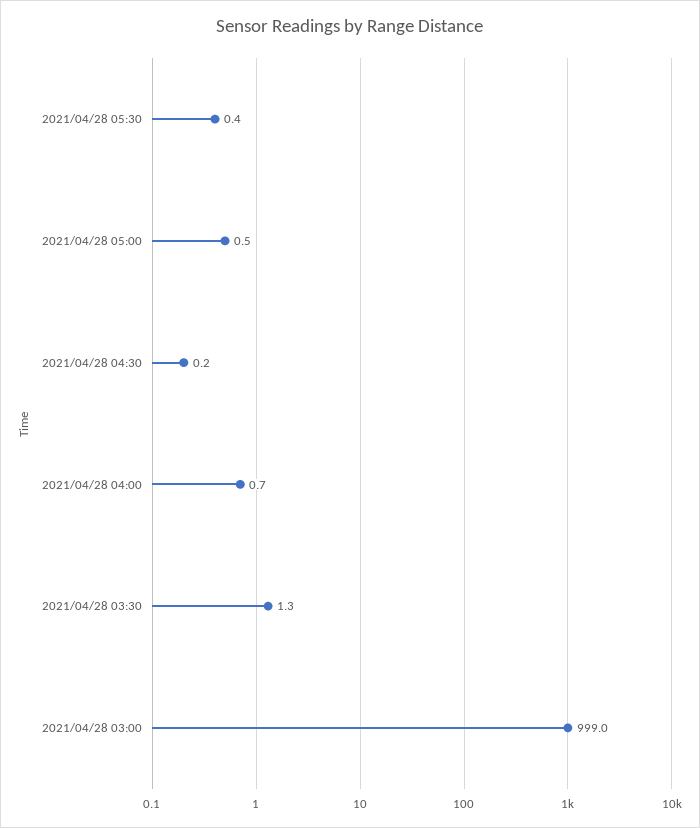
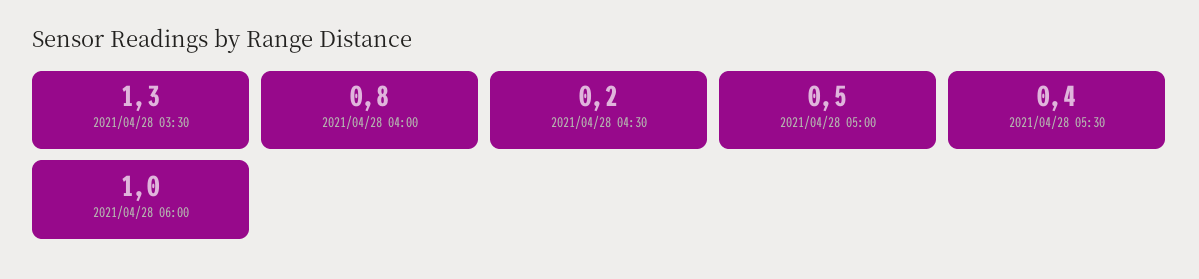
2021/04/28 04:00: 0.7 -> 0.8
2021/04/28 03:00: 999 -> none
2021/04/28 06:00: none -> 1

